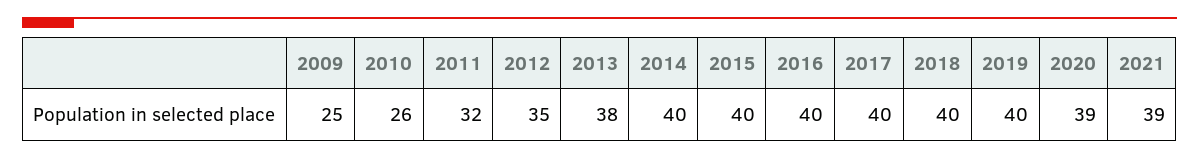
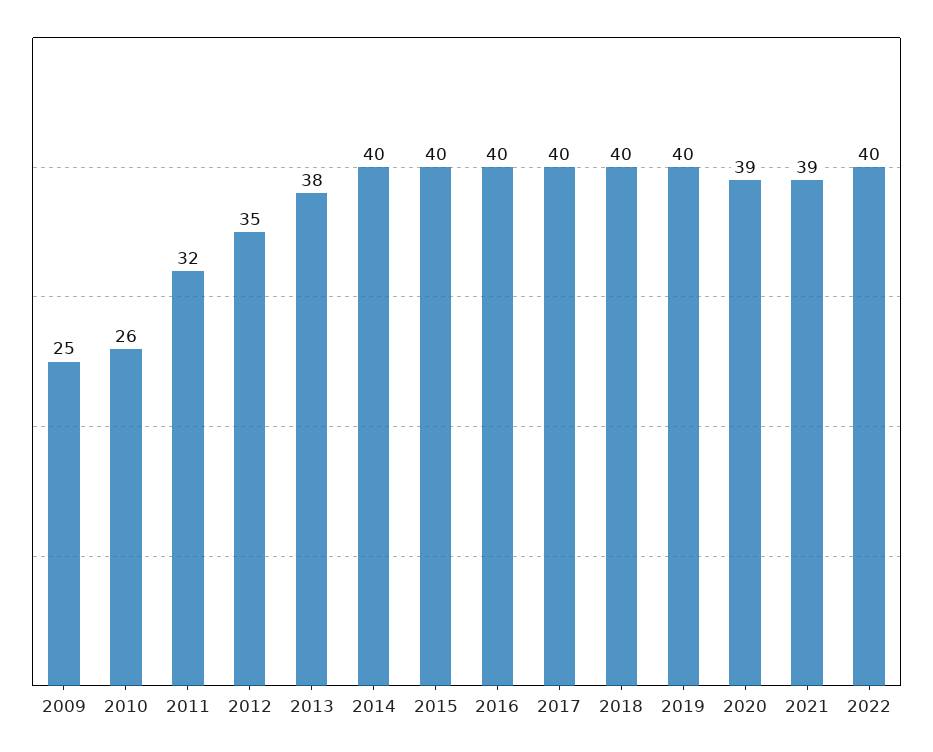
2022: none -> 40

